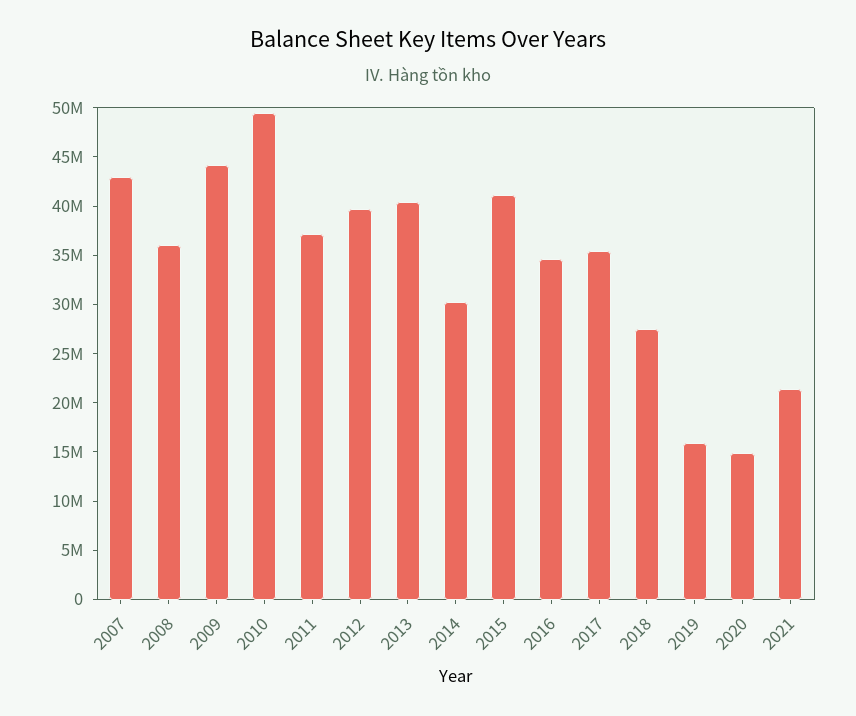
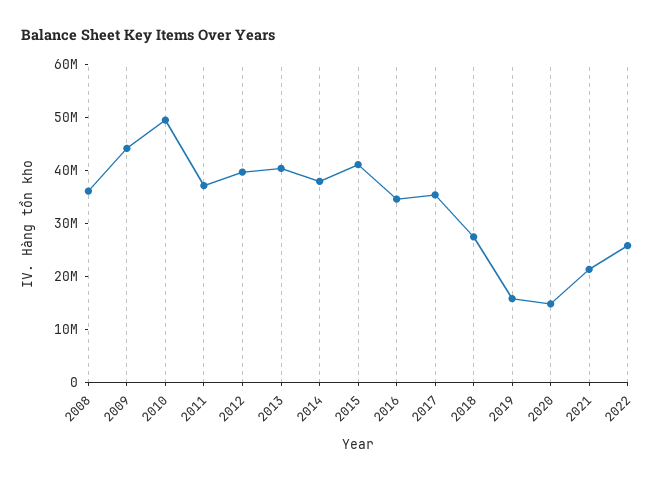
2007: 43000000 -> none
2014: 30000000 -> 38000000
2022: none -> 26000000

